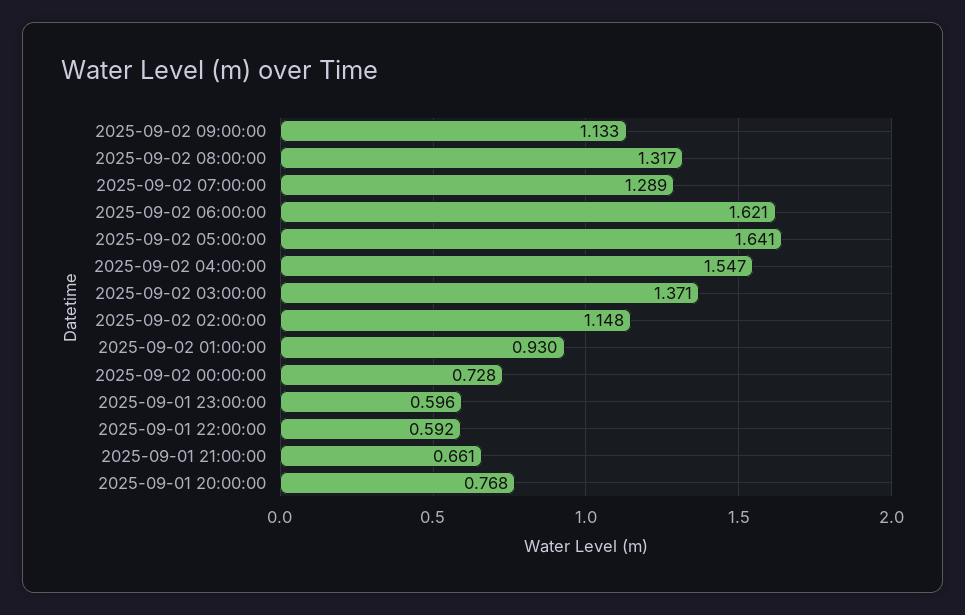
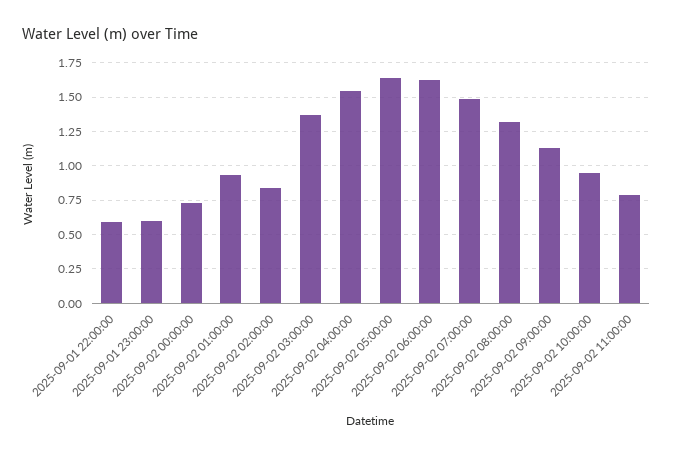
2025-09-02 07:00:00: 1.289 -> 1.5
2025-09-02 02:00:00: 1.148 -> 0.85
2025-09-01 21:00:00: 0.661 -> none
2025-09-01 20:00:00: 0.768 -> none
2025-09-02 10:00:00: none -> 0.95
2025-09-02 11:00:00: none -> 0.8

